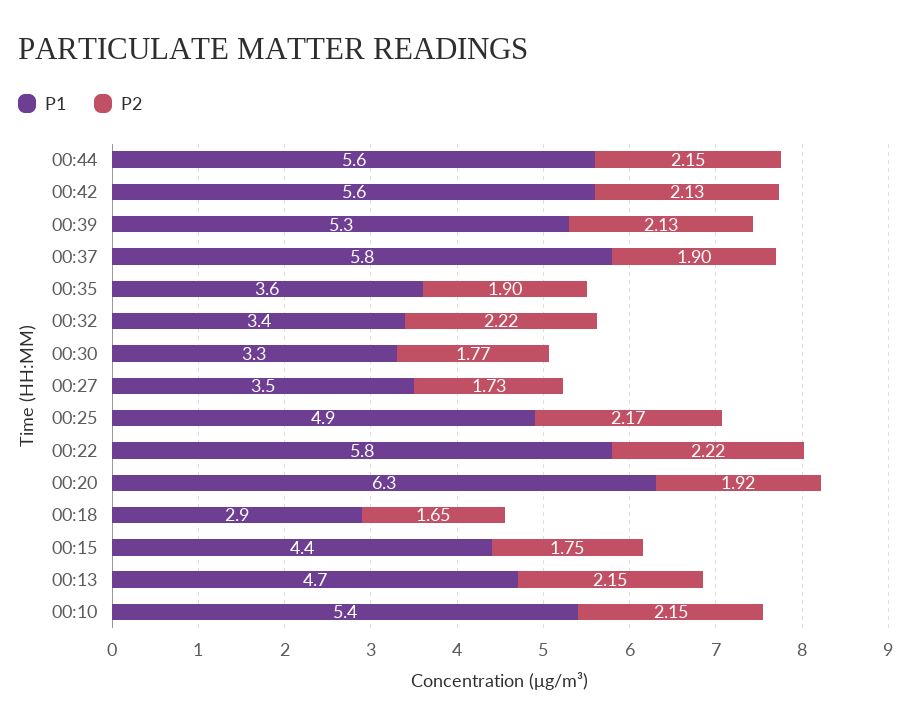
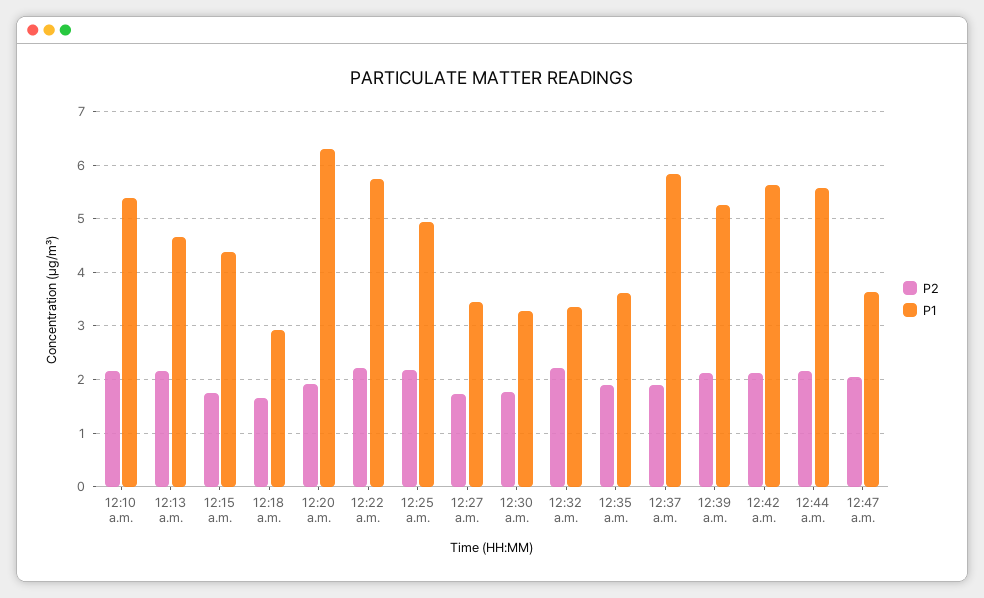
P2, 12:47 a.m.: none -> 2
P1, 12:47 a.m.: none -> 3.6

